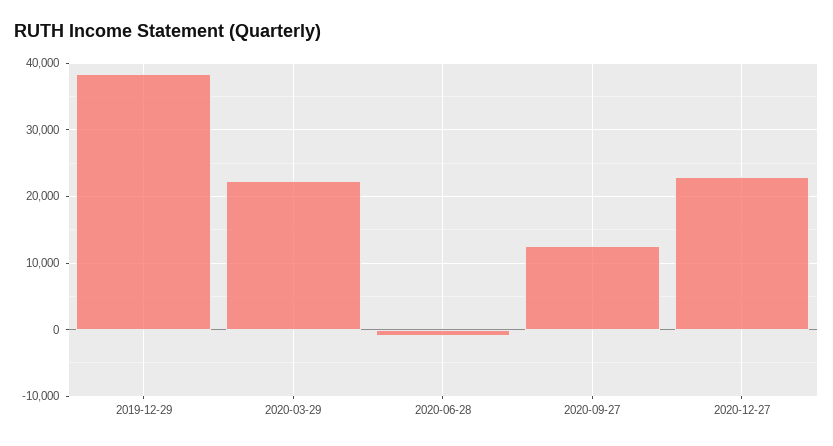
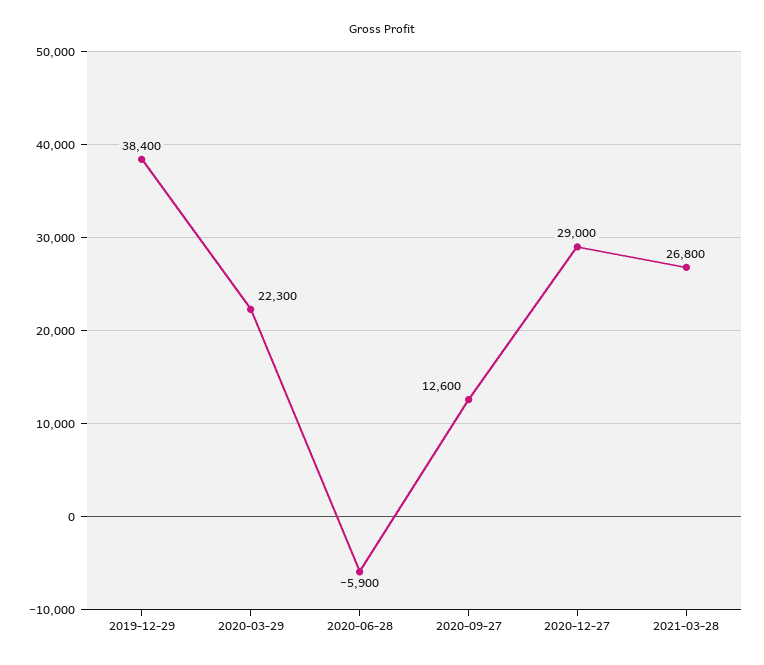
2020-06-28: -1000 -> -5900
2020-12-27: 23000 -> 29000
2021-03-28: none -> 26800

